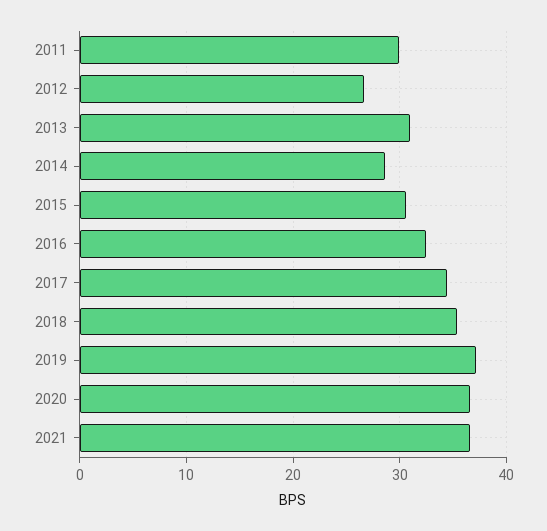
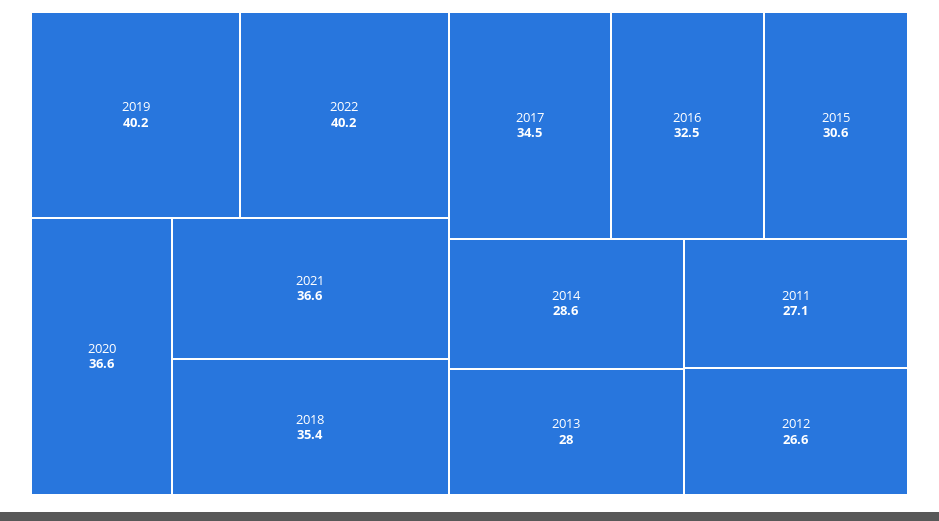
2011: 30 -> 27.1
2013: 31 -> 28
2019: 37 -> 40.2
2022: none -> 40.2

